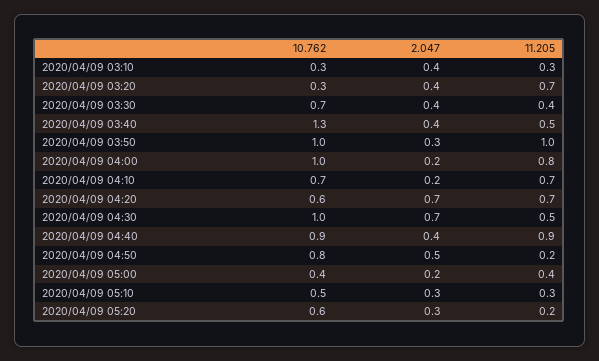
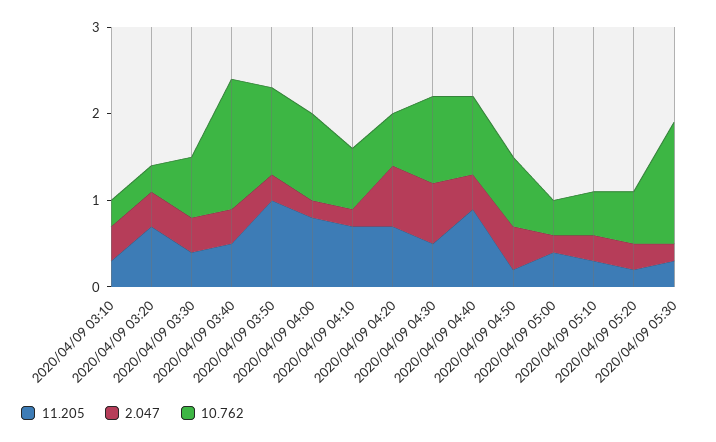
10.762, 2020/04/09 03:40: 1.3 -> 1.5
11.205, 2020/04/09 05:30: none -> 0.3
2.047, 2020/04/09 05:30: none -> 0.2
10.762, 2020/04/09 05:30: none -> 1.4

